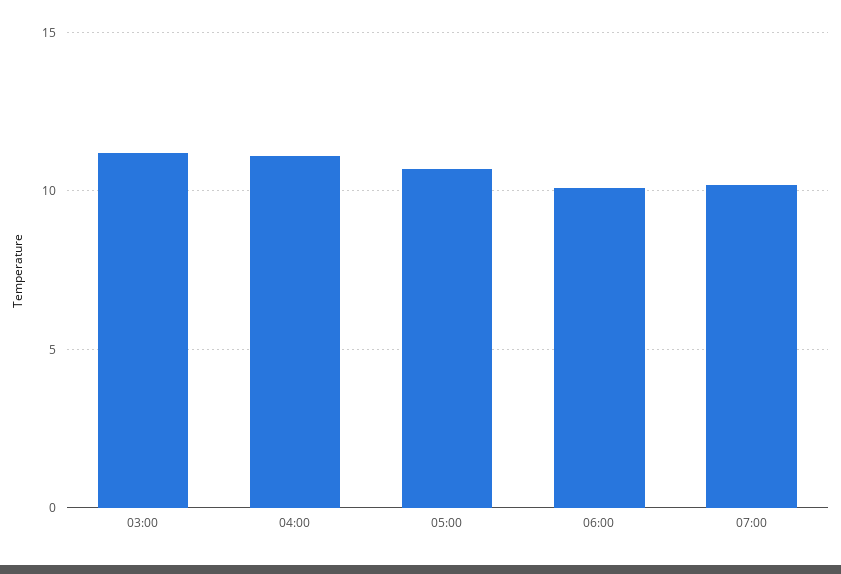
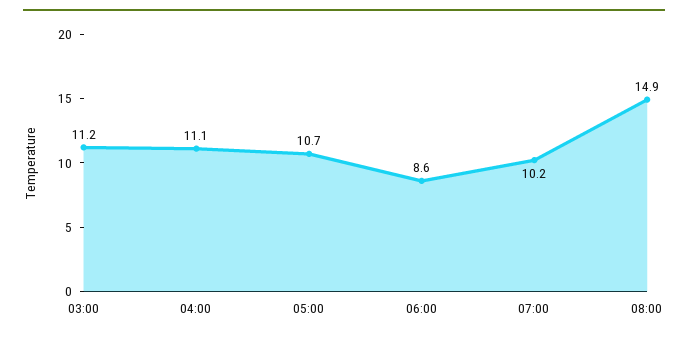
06:00: 10 -> 8.6
08:00: none -> 14.9

